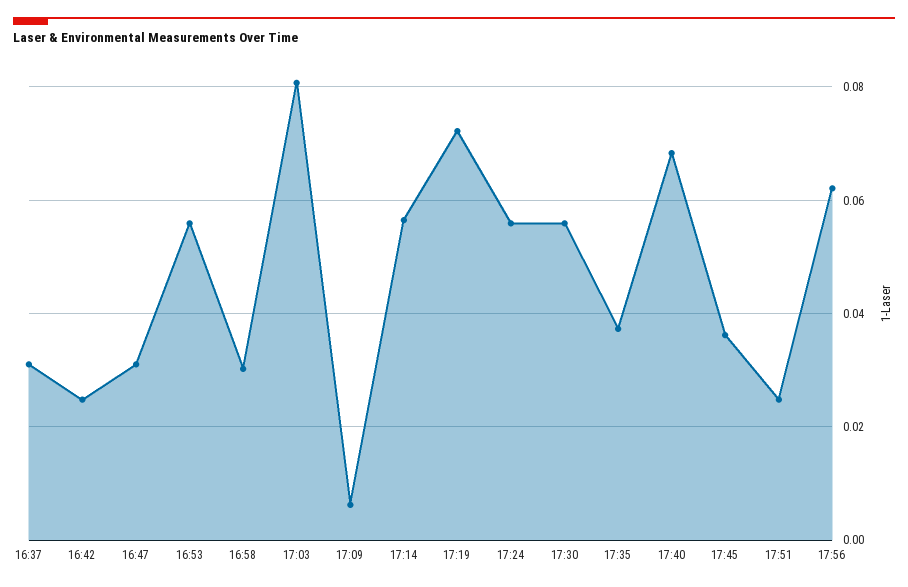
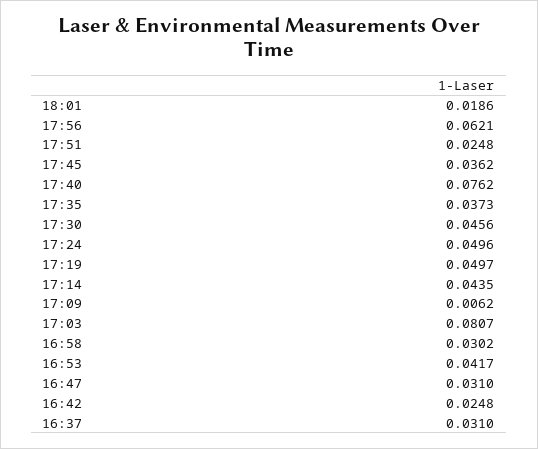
16:53: 0.056 -> 0.0417
17:14: 0.056 -> 0.0435
17:19: 0.072 -> 0.0497
17:24: 0.056 -> 0.0496
17:30: 0.056 -> 0.0456
17:40: 0.068 -> 0.0762
18:01: none -> 0.0186

